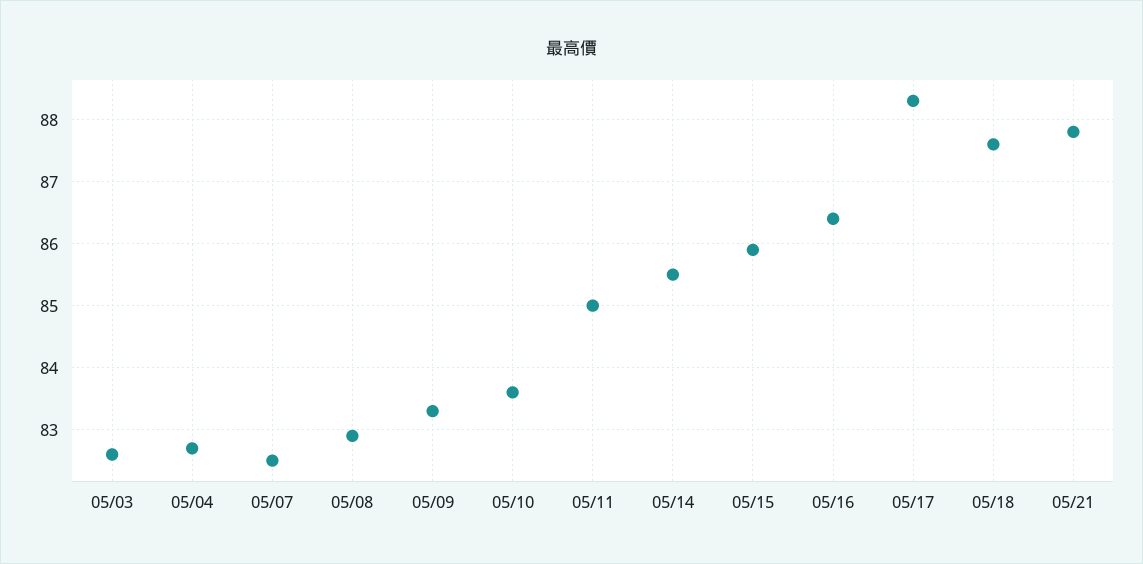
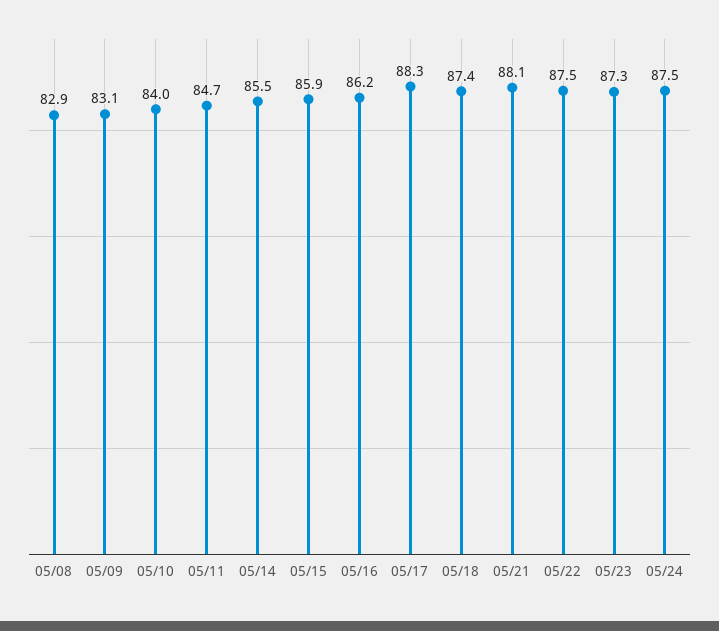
05/03: 82.6 -> none
05/04: 82.7 -> none
05/07: 82.5 -> none
05/09: 83.3 -> 83.1
05/10: 83.6 -> 84
05/11: 85 -> 84.7
05/16: 86.4 -> 86.2
05/18: 87.6 -> 87.4
05/21: 87.8 -> 88.1
05/22: none -> 87.5
05/23: none -> 87.3
05/24: none -> 87.5

